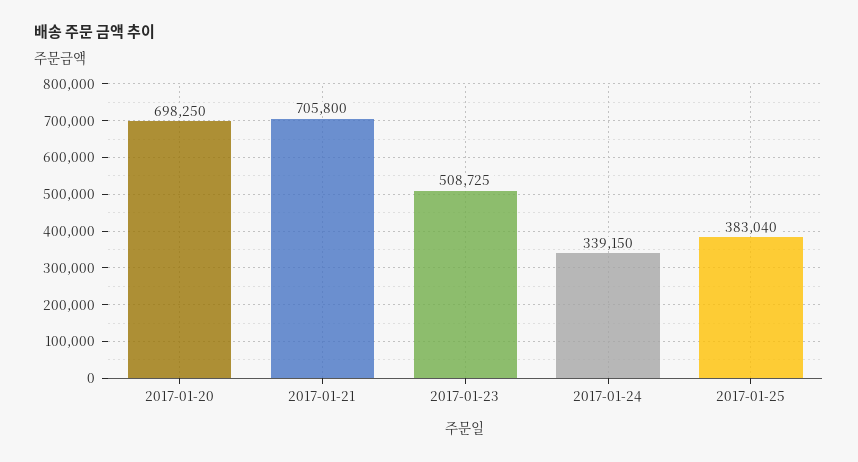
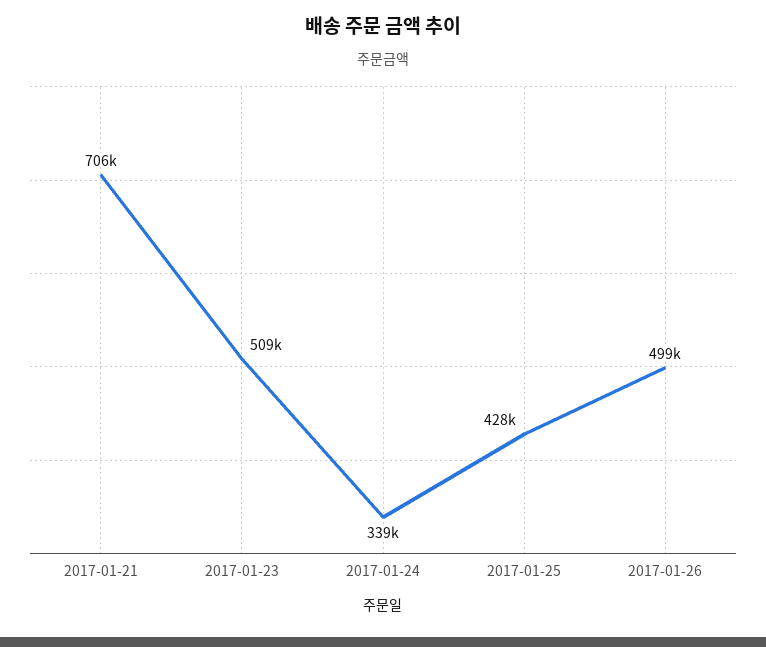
2017-01-20: 698250 -> none
2017-01-25: 383040 -> 428000
2017-01-26: none -> 499000

